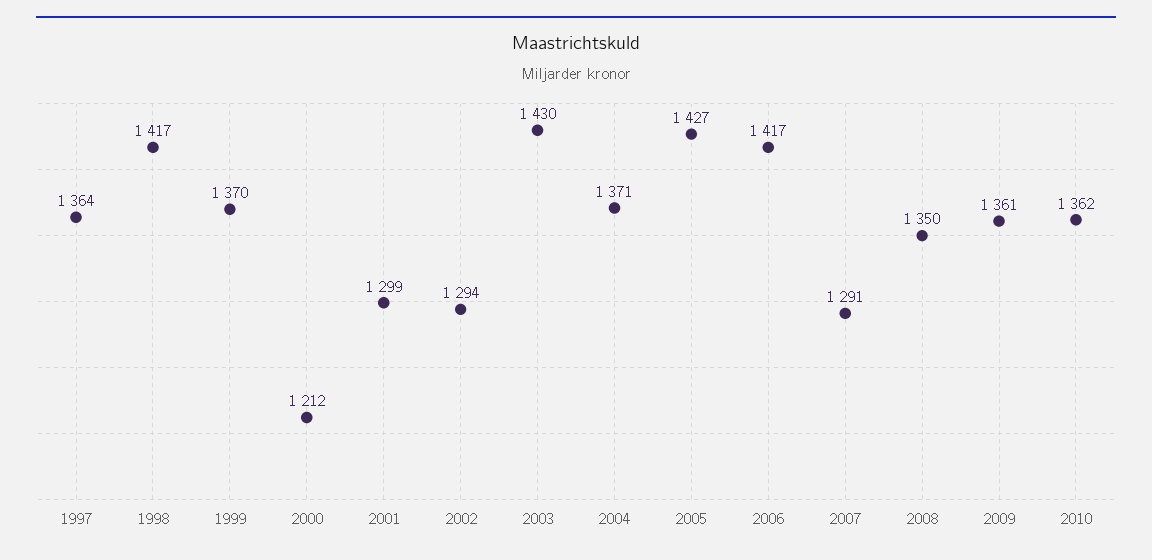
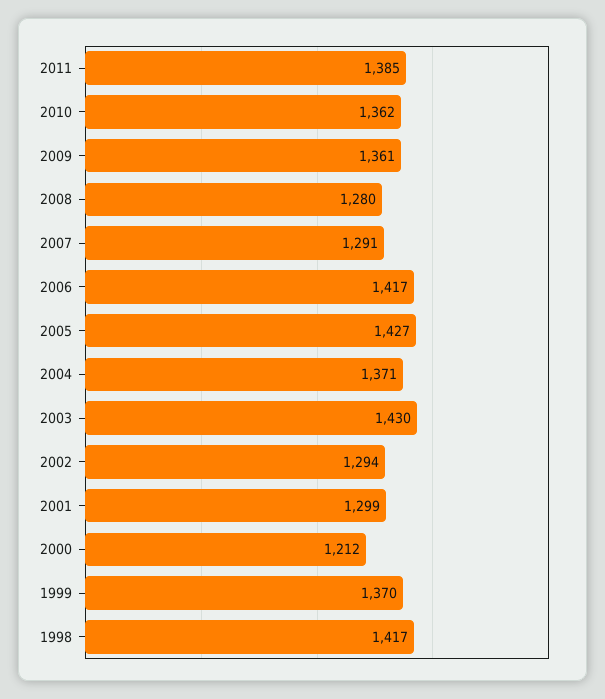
1997: 1364 -> none
2008: 1350 -> 1280
2011: none -> 1385

